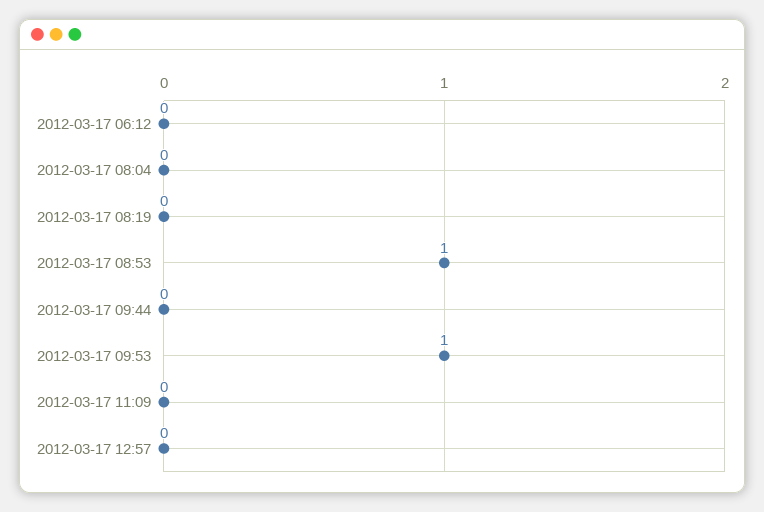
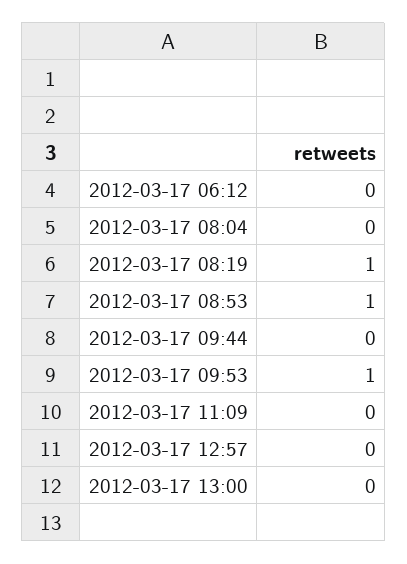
2012-03-17 08:19: 0 -> 1
2012-03-17 13:00: none -> 0

